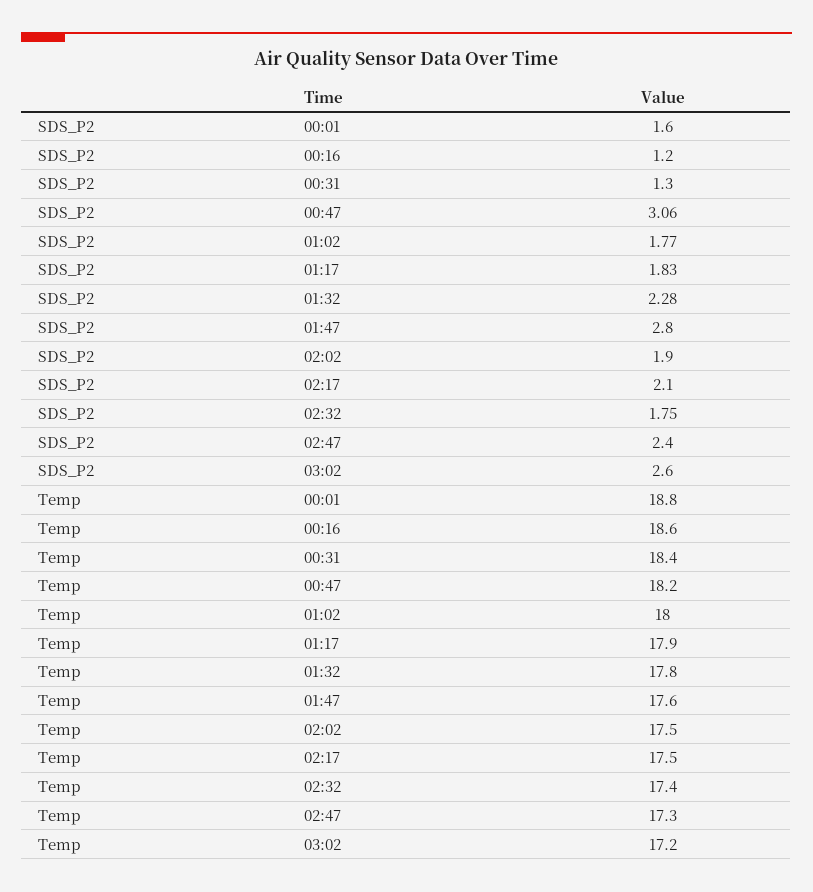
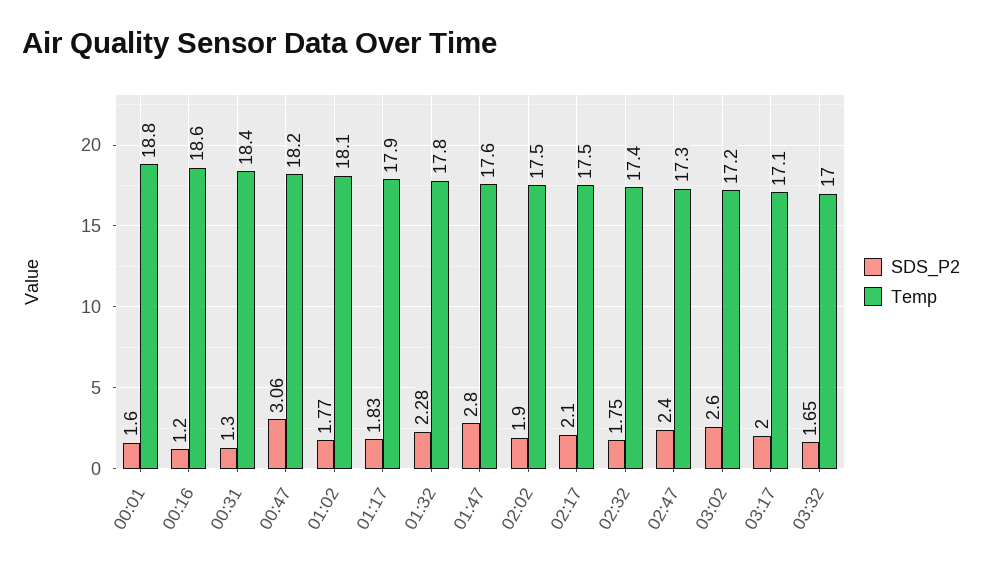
Temp, 01:02: 18 -> 18.1
SDS_P2, 03:17: none -> 2
Temp, 03:17: none -> 17.1
SDS_P2, 03:32: none -> 1.65
Temp, 03:32: none -> 17

